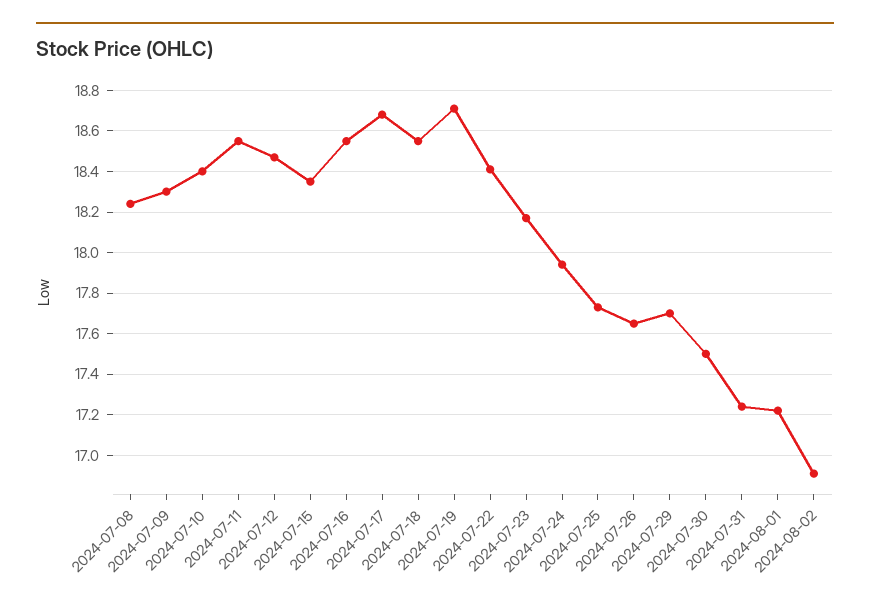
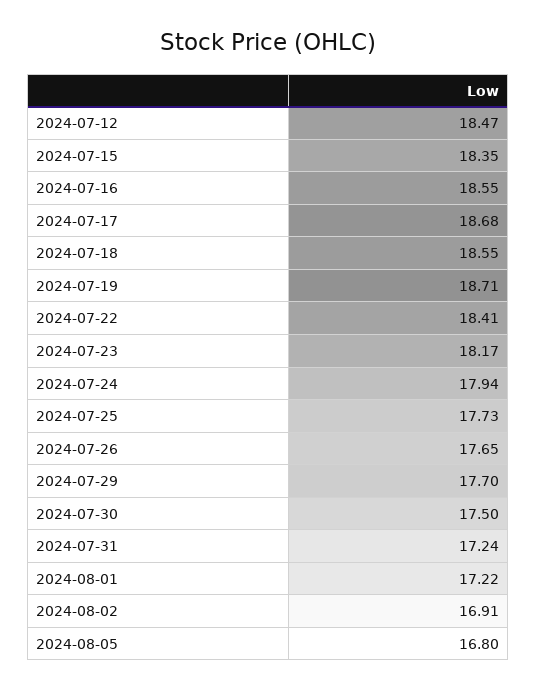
2024-07-08: 18.25 -> none
2024-07-09: 18.3 -> none
2024-07-10: 18.4 -> none
2024-07-11: 18.55 -> none
2024-08-05: none -> 16.8

